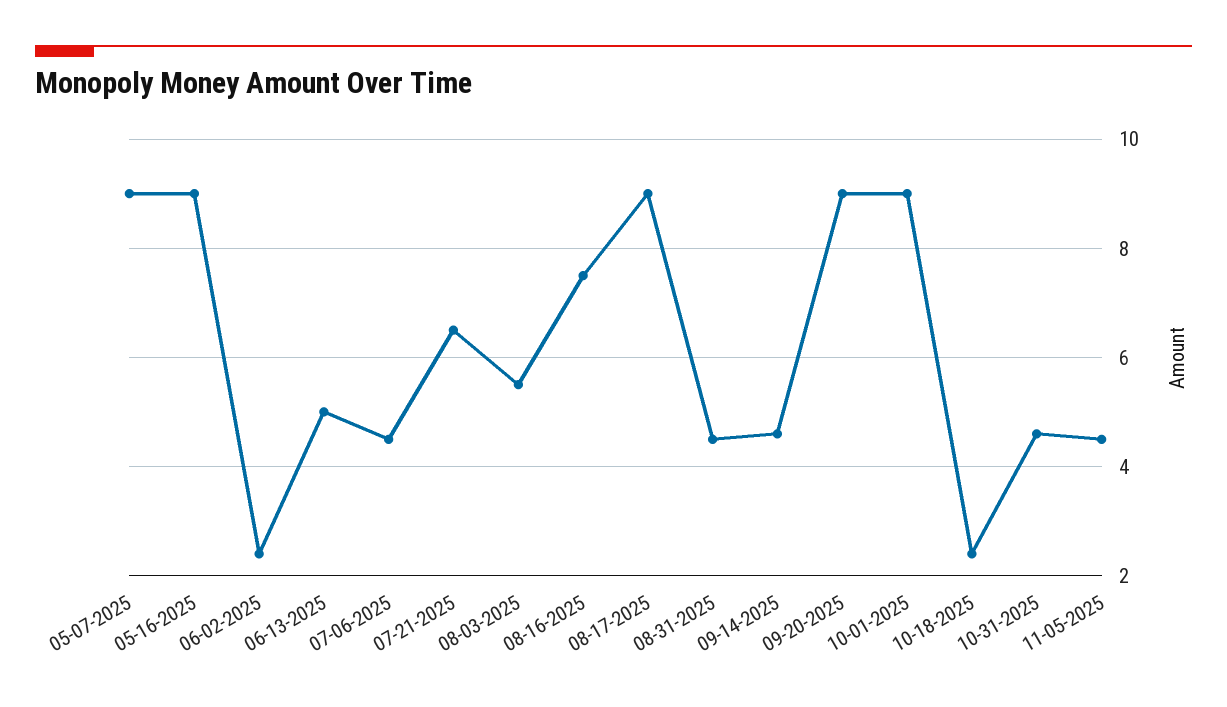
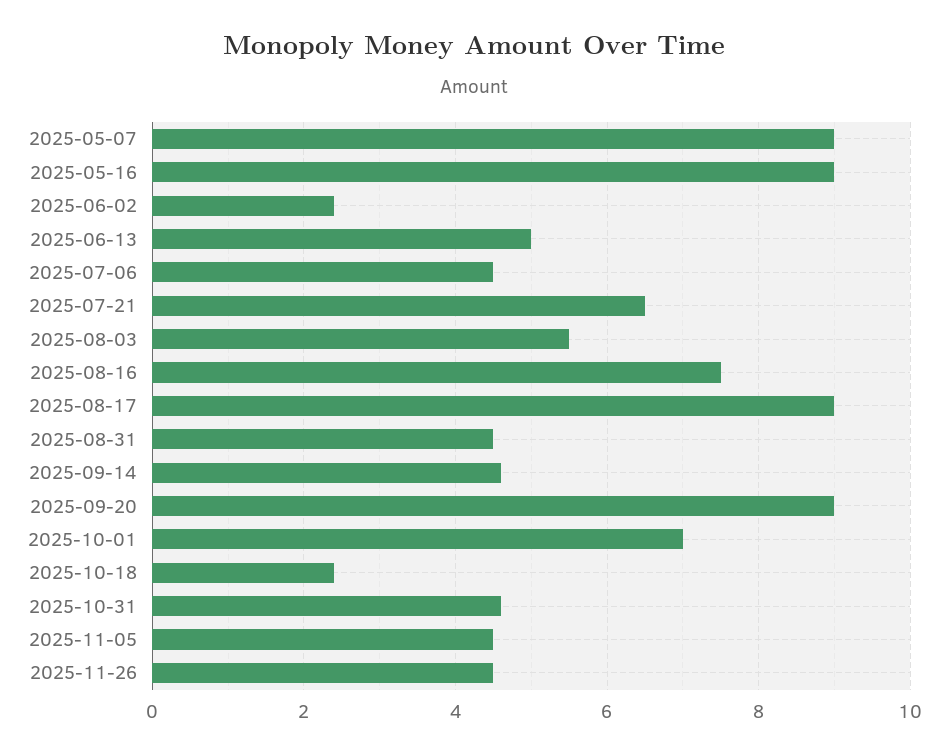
10-01-2025: 9 -> 7
2025-11-26: none -> 4.5

